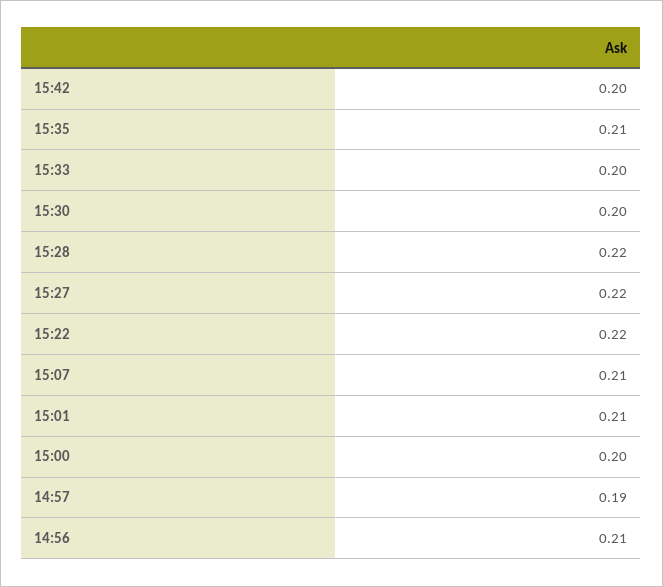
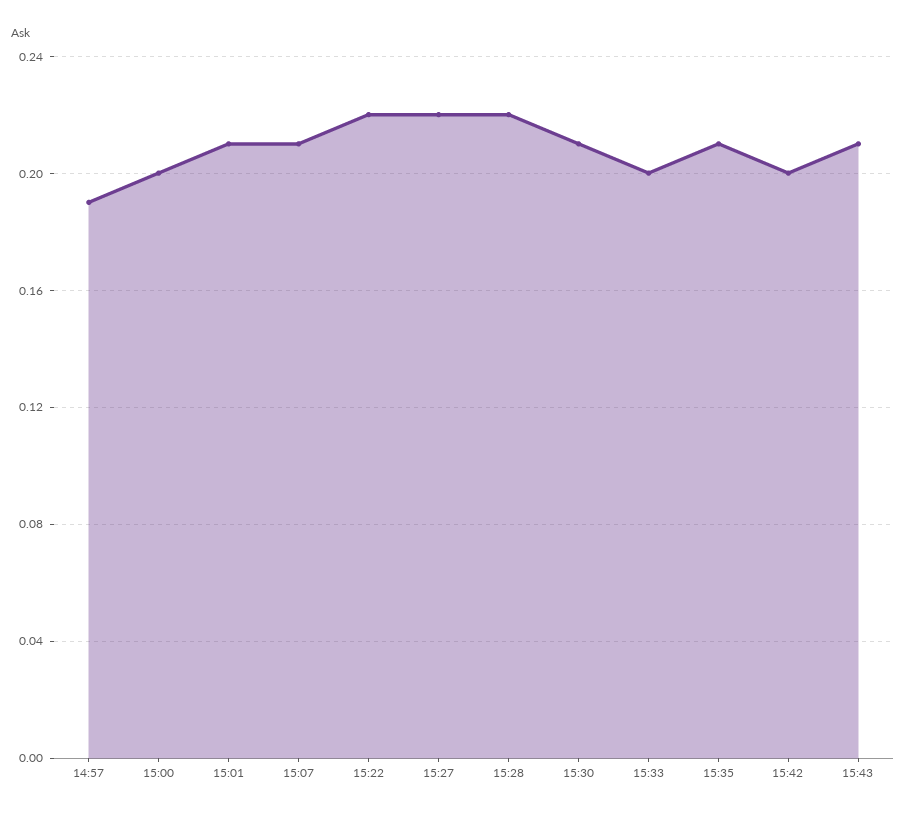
15:30: 0.2 -> 0.21
14:56: 0.21 -> none
15:43: none -> 0.21

